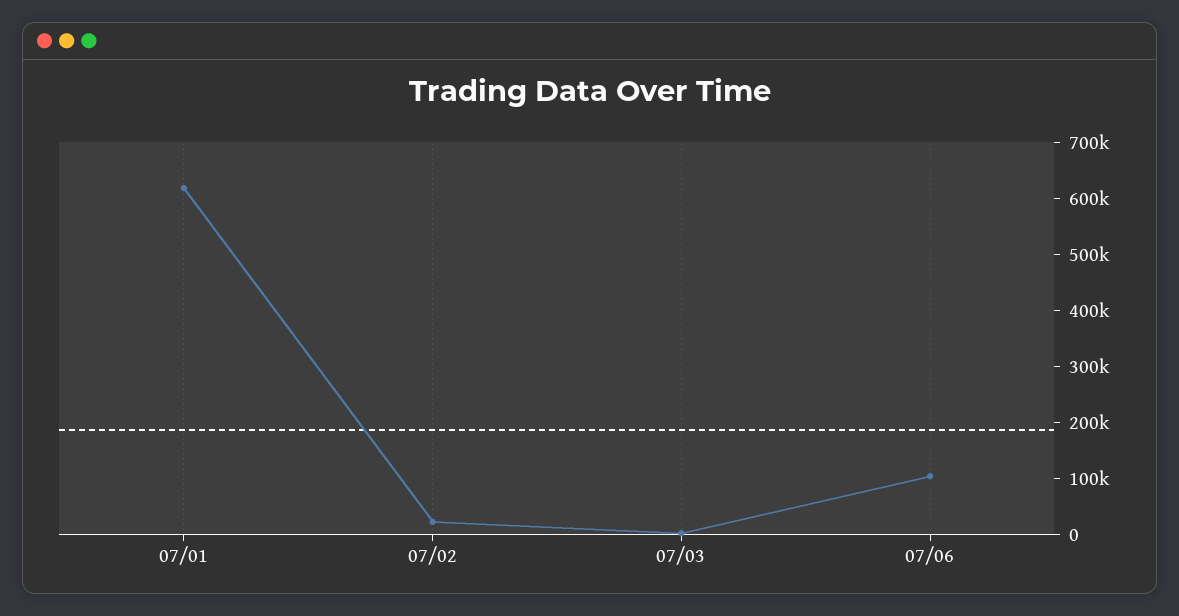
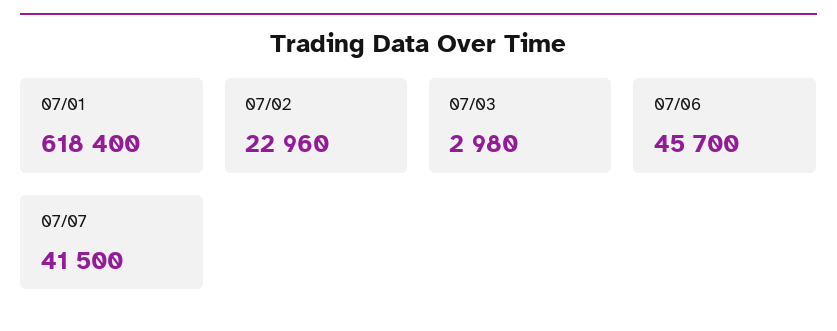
07/06: 100000 -> 45700
07/07: none -> 41500

